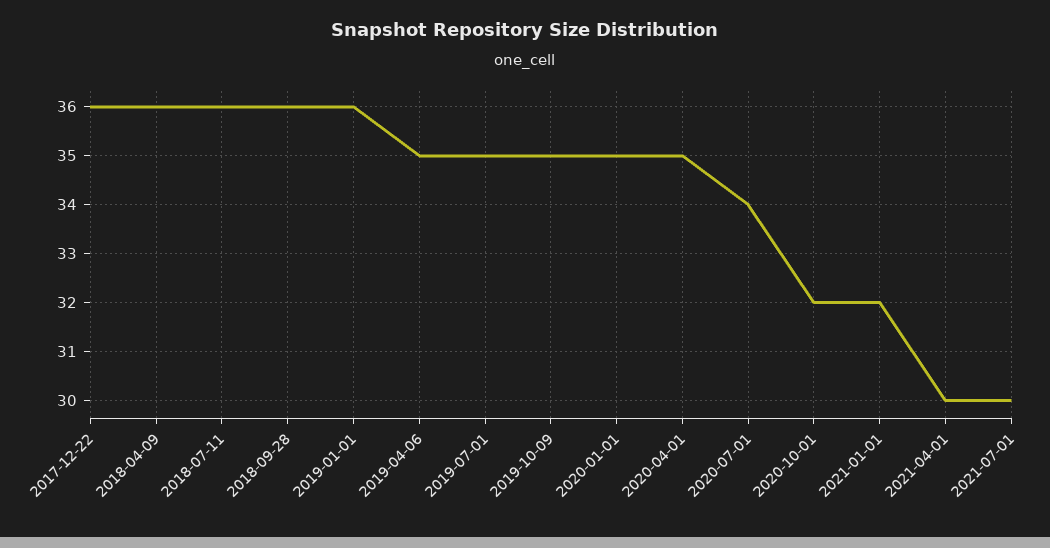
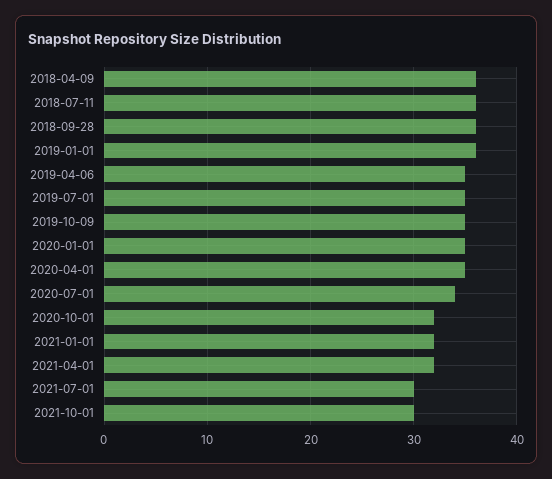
2017-12-22: 36 -> none
2021-04-01: 30 -> 32
2021-10-01: none -> 30

